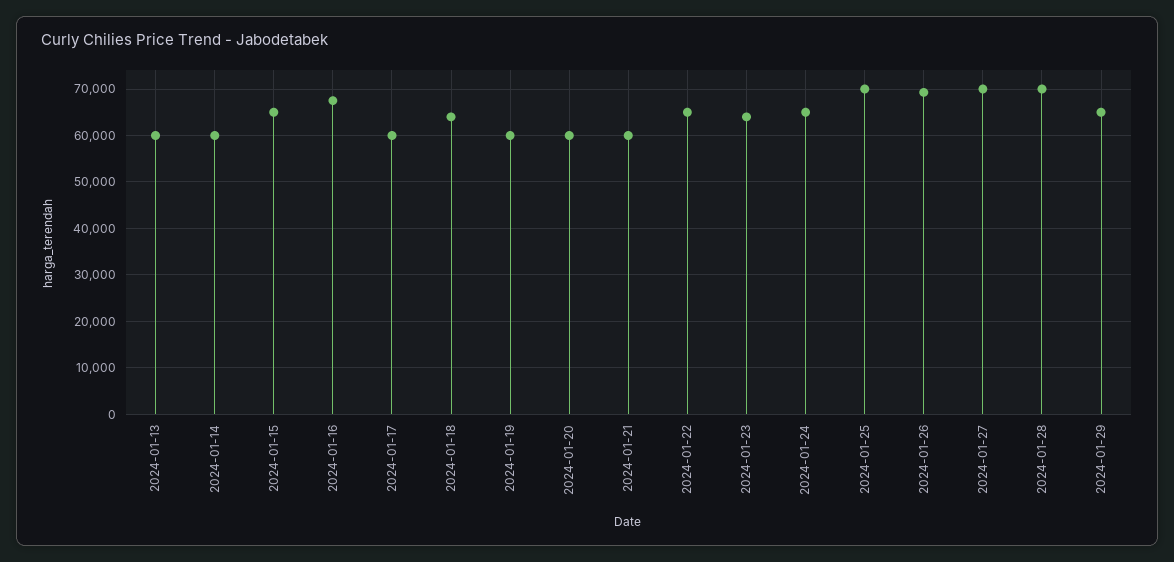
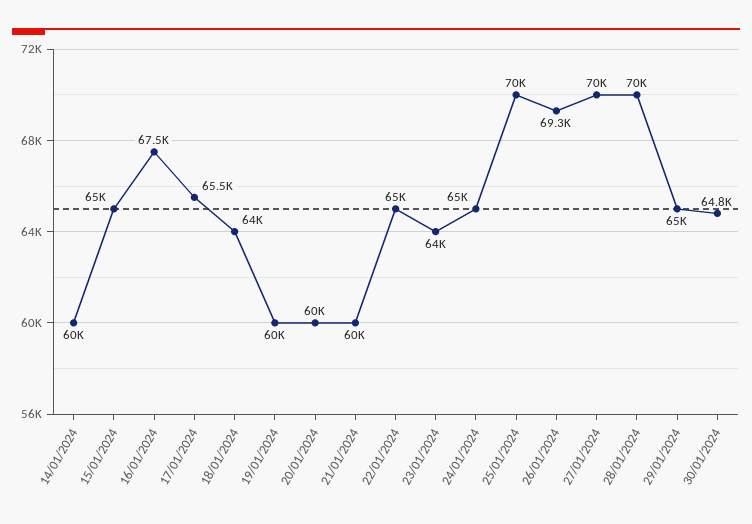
2024-01-13: 60000 -> none
2024-01-17: 60000 -> 65500
30/01/2024: none -> 64800

